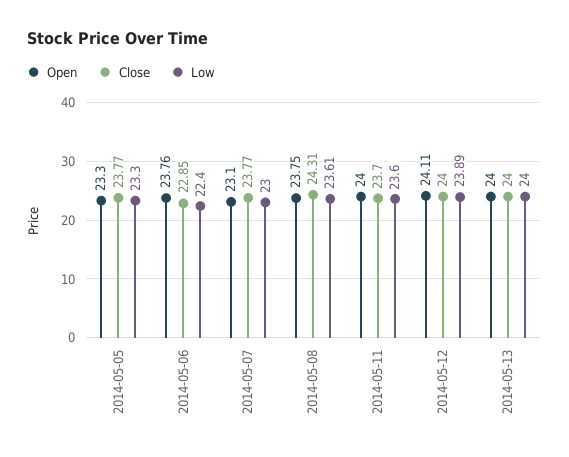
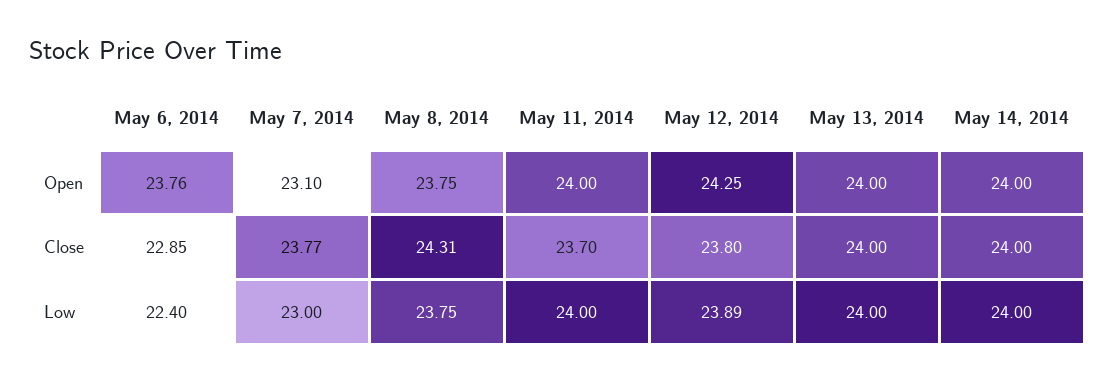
Open, 2014-05-05: 23.3 -> none
Close, 2014-05-05: 23.77 -> none
Low, 2014-05-05: 23.3 -> none
Low, 2014-05-08: 23.61 -> 23.75
Low, 2014-05-11: 23.6 -> 24
Open, 2014-05-12: 24.11 -> 24.25
Close, 2014-05-12: 24 -> 23.8
Open, May 14, 2014: none -> 24
Close, May 14, 2014: none -> 24
Low, May 14, 2014: none -> 24

